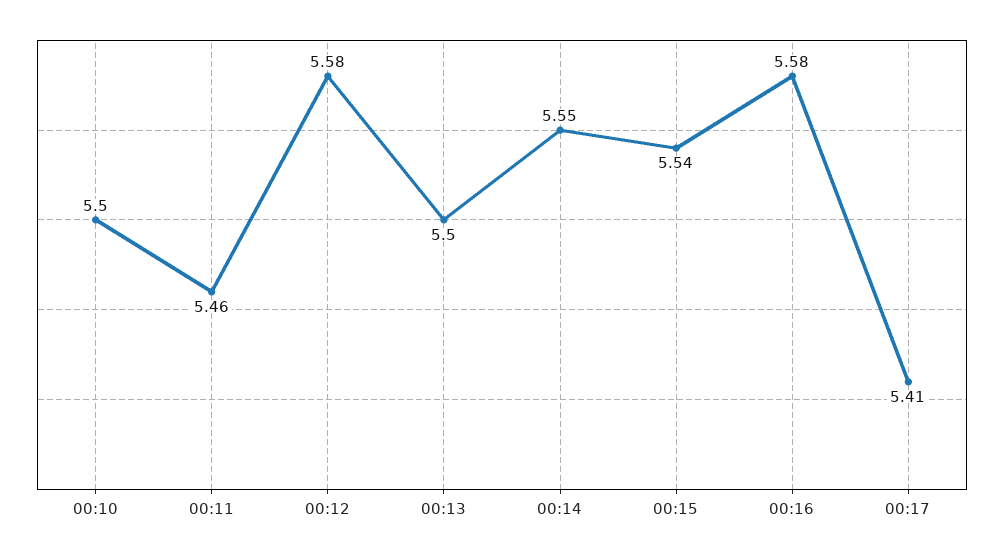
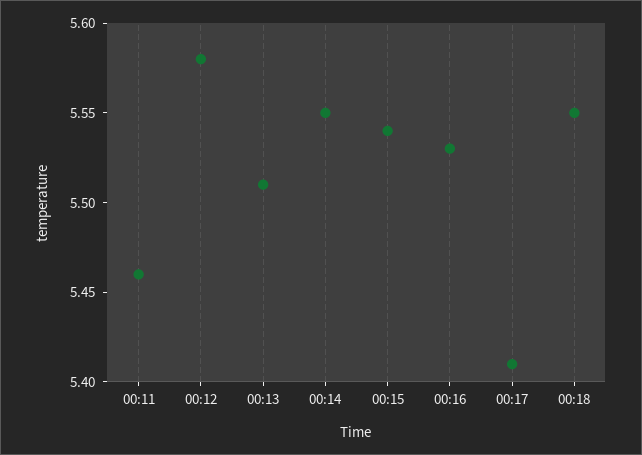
00:10: 5.5 -> none
00:13: 5.5 -> 5.51
00:16: 5.58 -> 5.53
00:18: none -> 5.55

